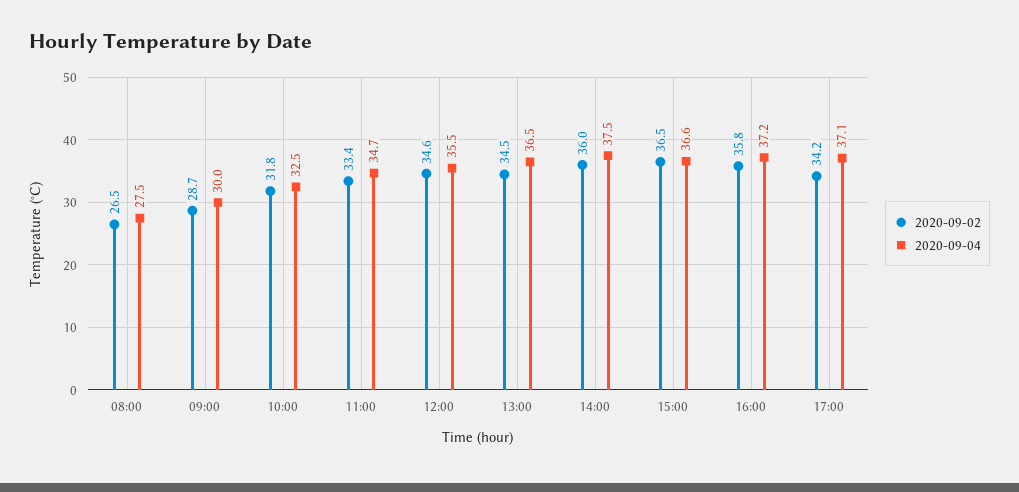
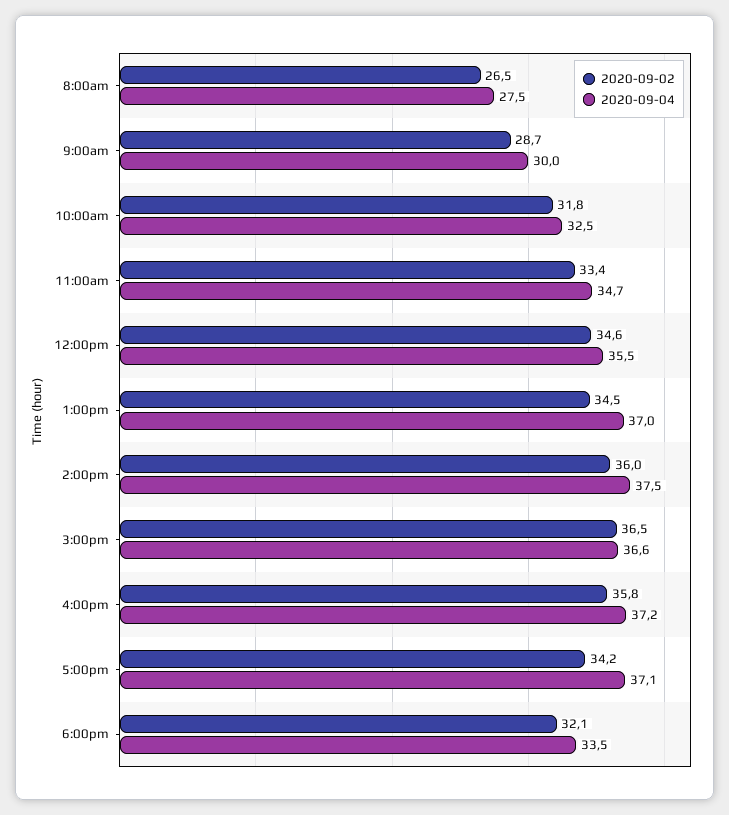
2020-09-04, 13:00: 36.5 -> 37
2020-09-02, 6:00pm: none -> 32.1
2020-09-04, 6:00pm: none -> 33.5

